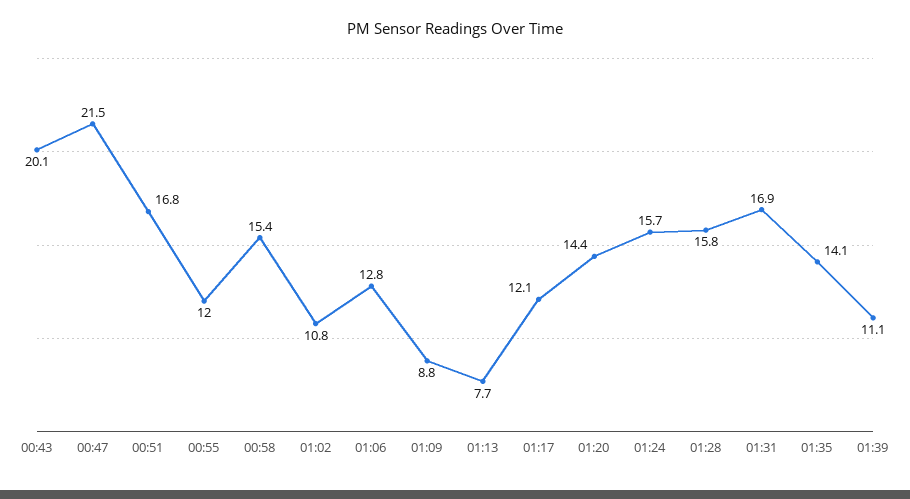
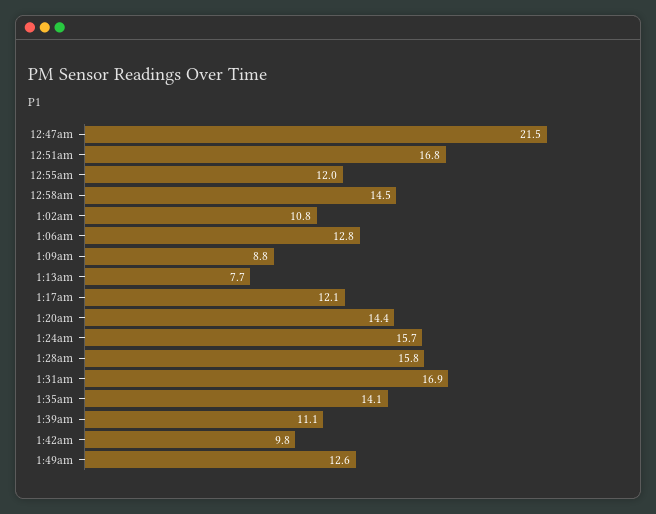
00:43: 20.1 -> none
00:58: 15.4 -> 14.5
1:42am: none -> 9.8
1:49am: none -> 12.6

